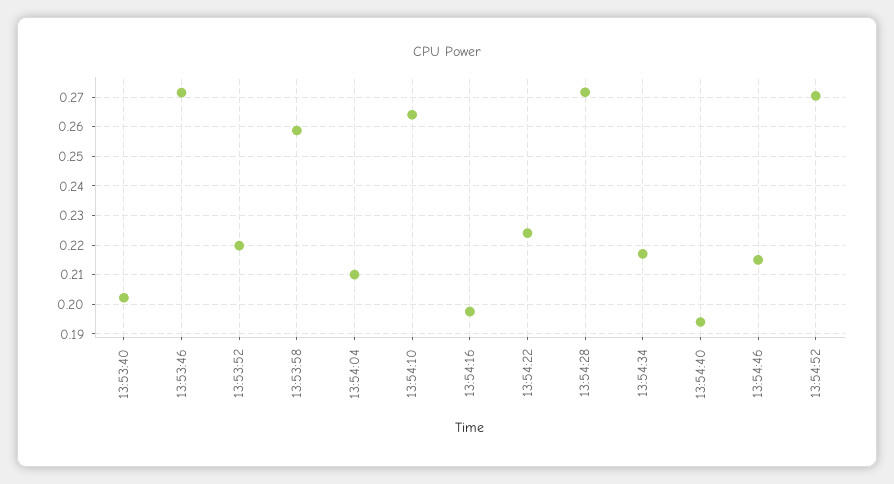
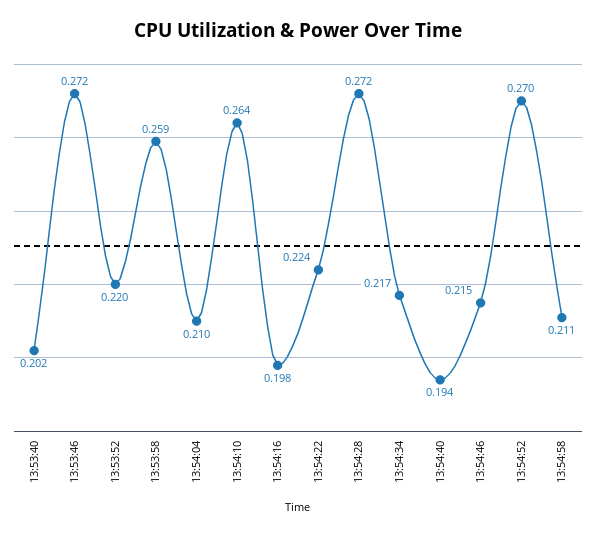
13:54:58: none -> 0.211

